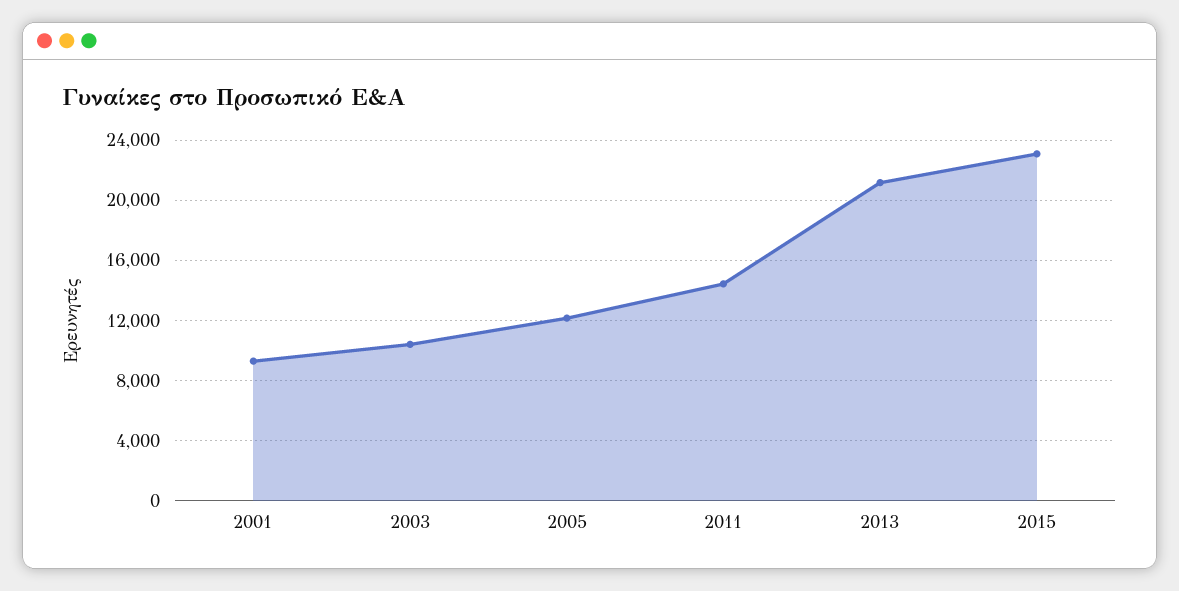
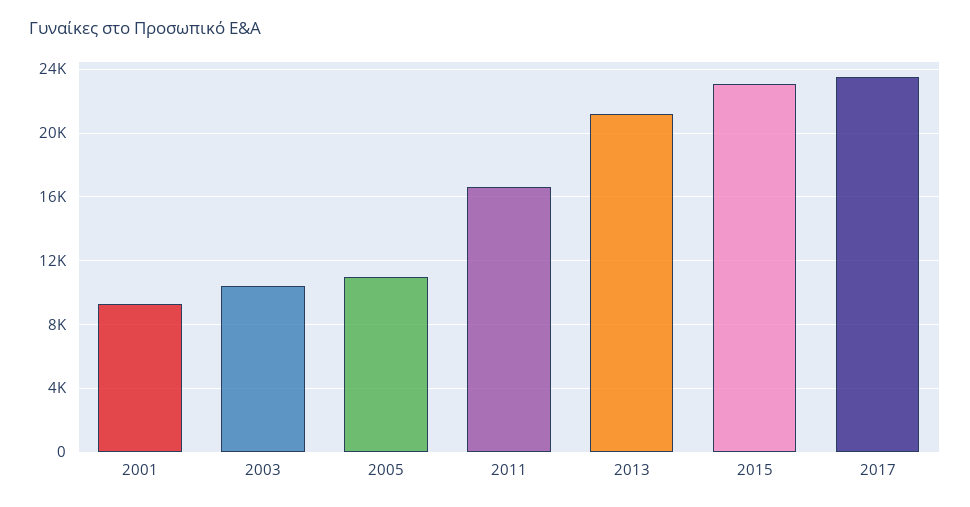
2005: 12000 -> 11000
2011: 14500 -> 16500
2017: none -> 23500

